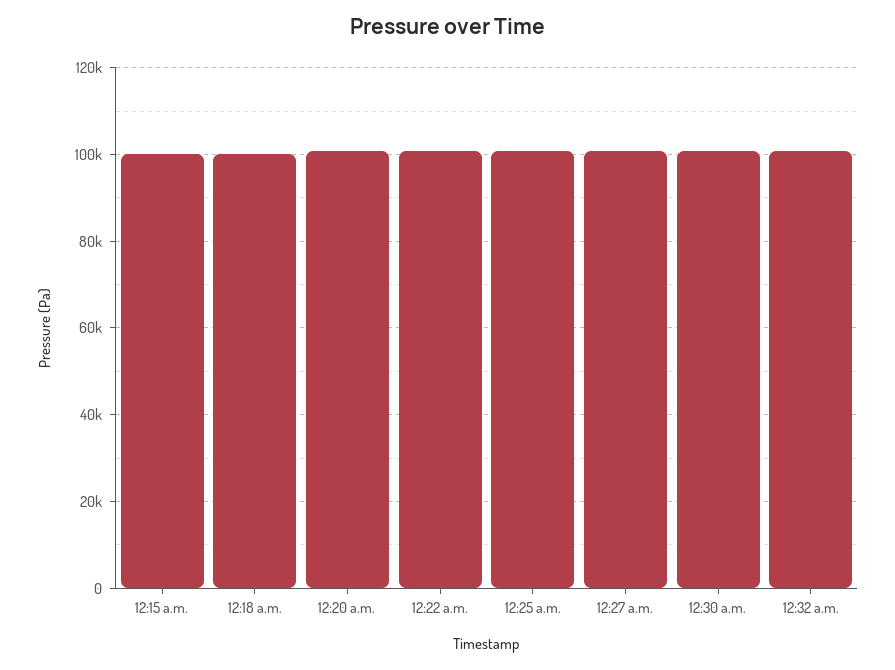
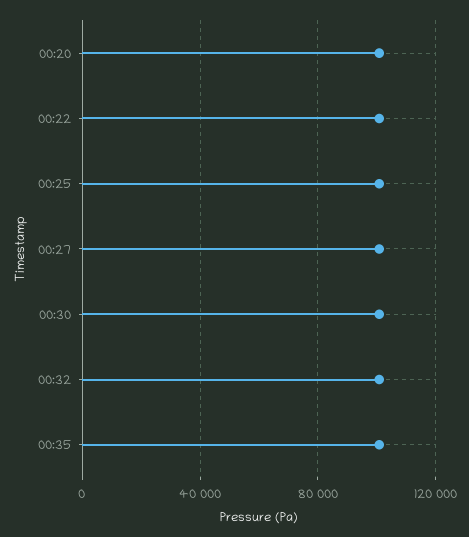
12:15 a.m.: 100000 -> none
12:18 a.m.: 100000 -> none
00:35: none -> 100000

